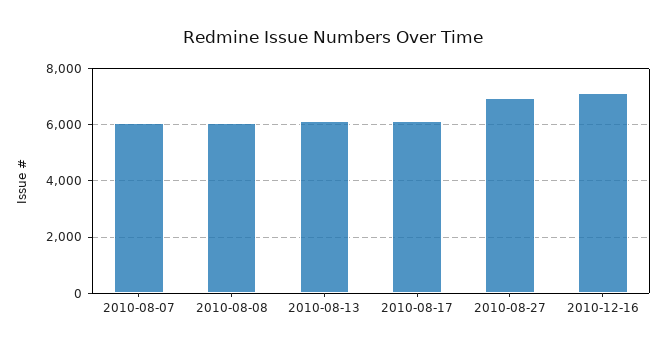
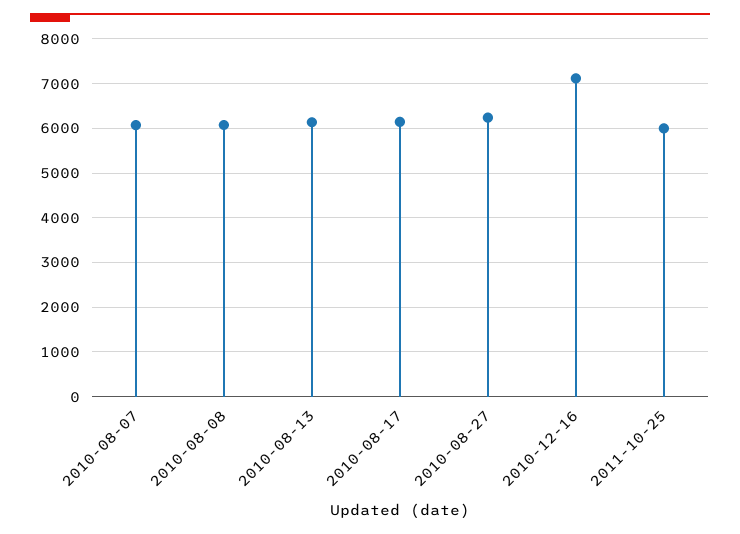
2010-08-27: 7000 -> 6200
2011-10-25: none -> 6000

